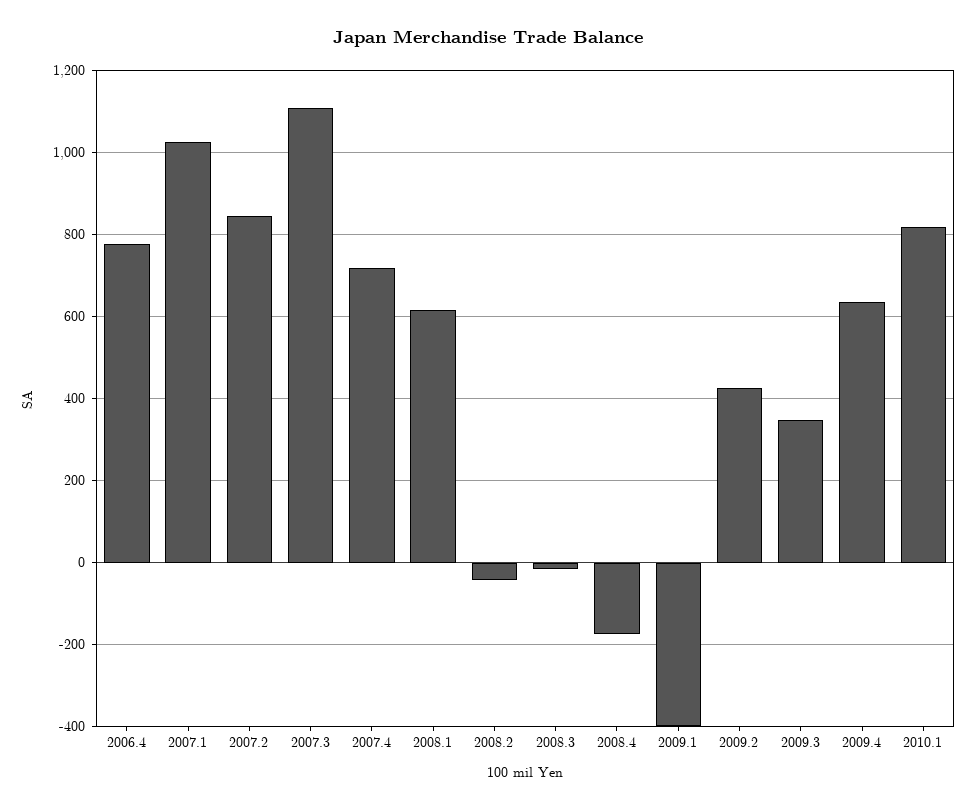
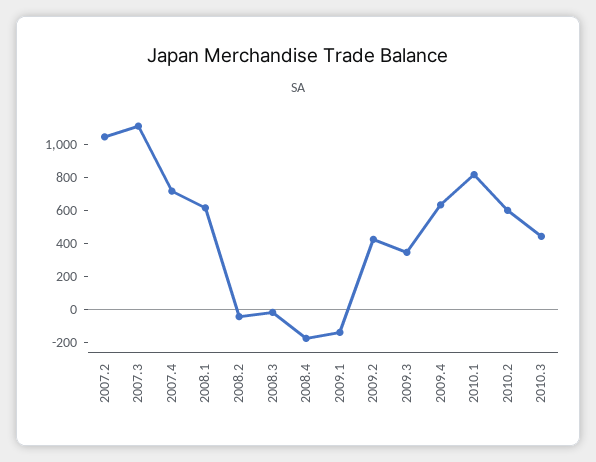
2006.4: 780 -> none
2007.1: 1020 -> none
2007.2: 840 -> 1050
2009.1: -400 -> -150
2010.2: none -> 600
2010.3: none -> 450

